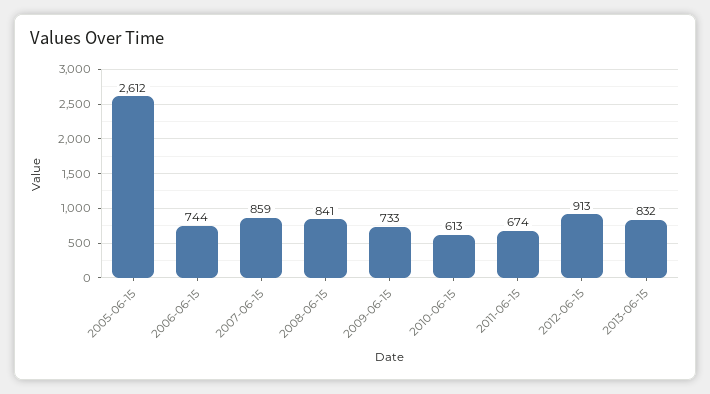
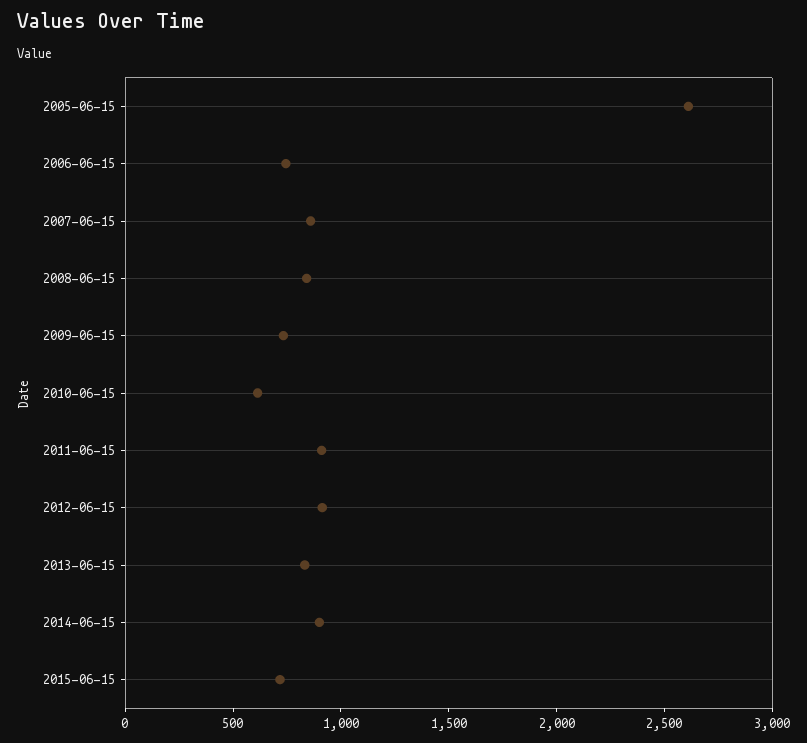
2011-06-15: 674 -> 900
2014-06-15: none -> 900
2015-06-15: none -> 700

